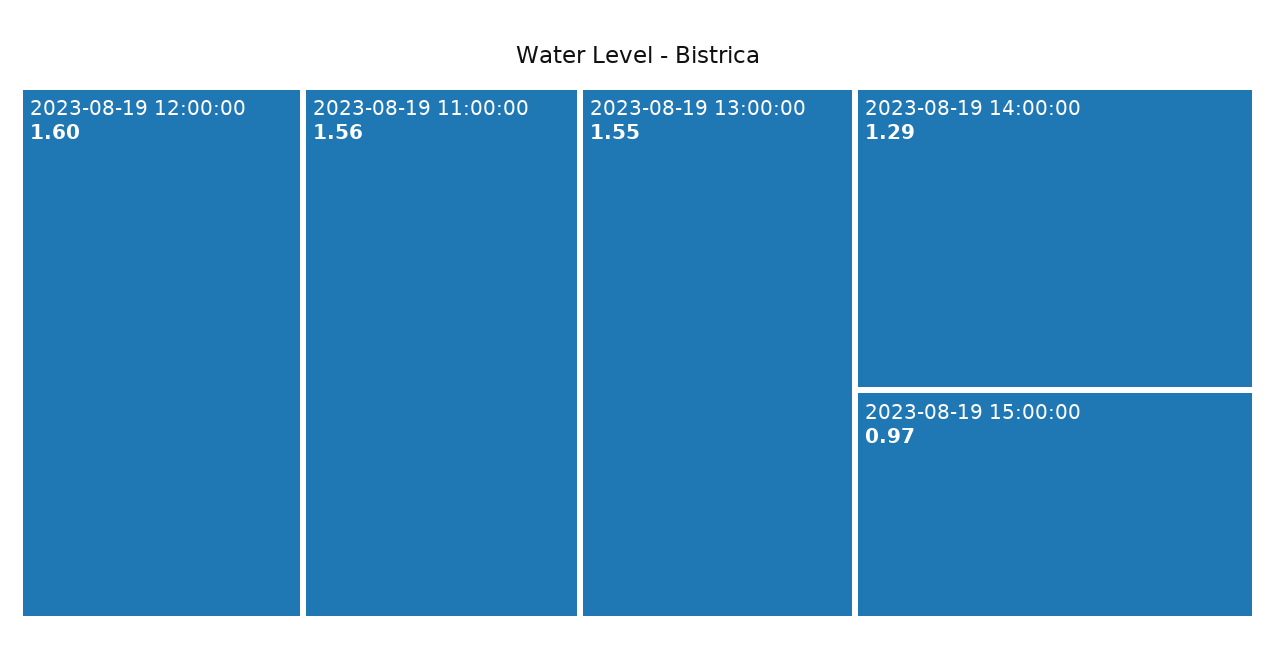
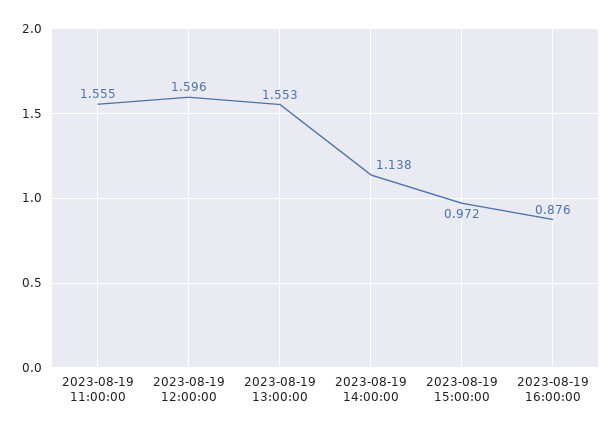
2023-08-19 14:00:00: 1.29 -> 1.138
2023-08-19 16:00:00: none -> 0.876

